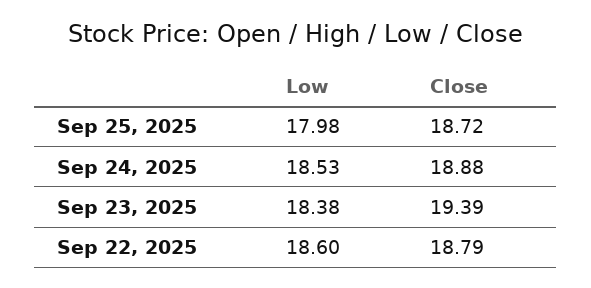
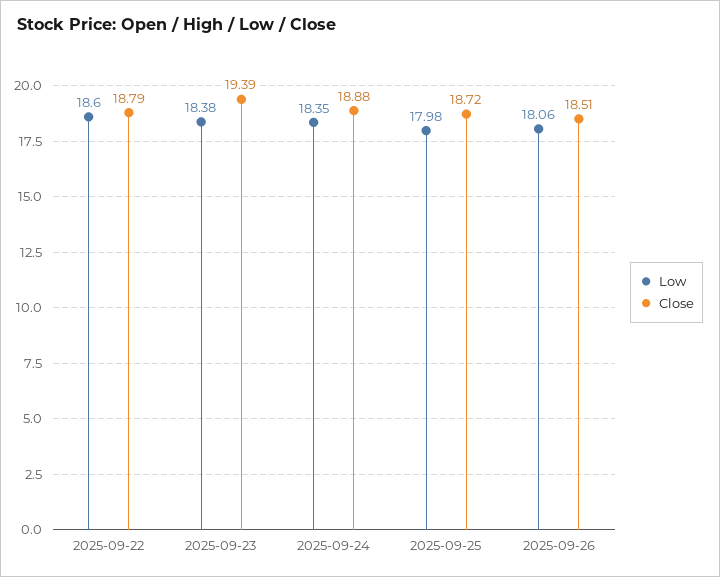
Low, Sep 24, 2025: 18.53 -> 18.35
Low, 2025-09-26: none -> 18.06
Close, 2025-09-26: none -> 18.51

